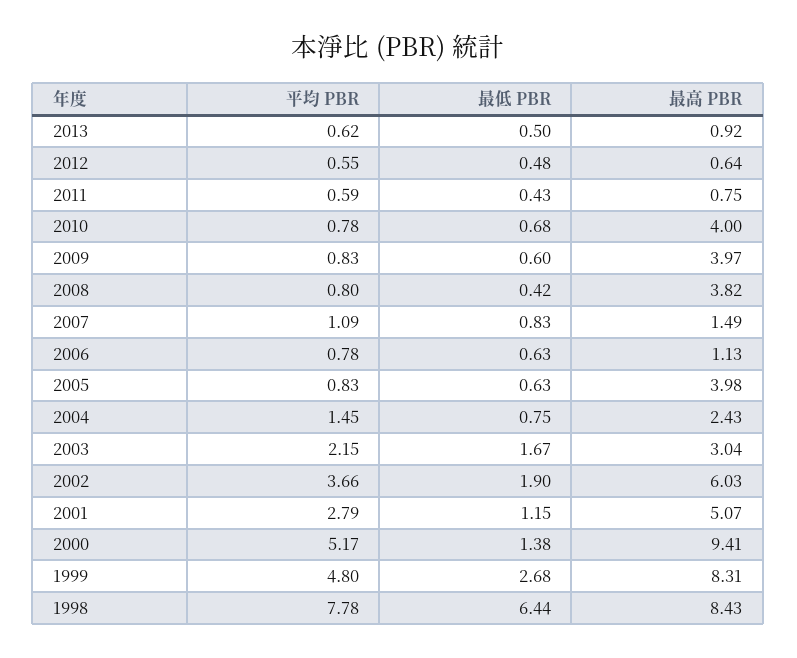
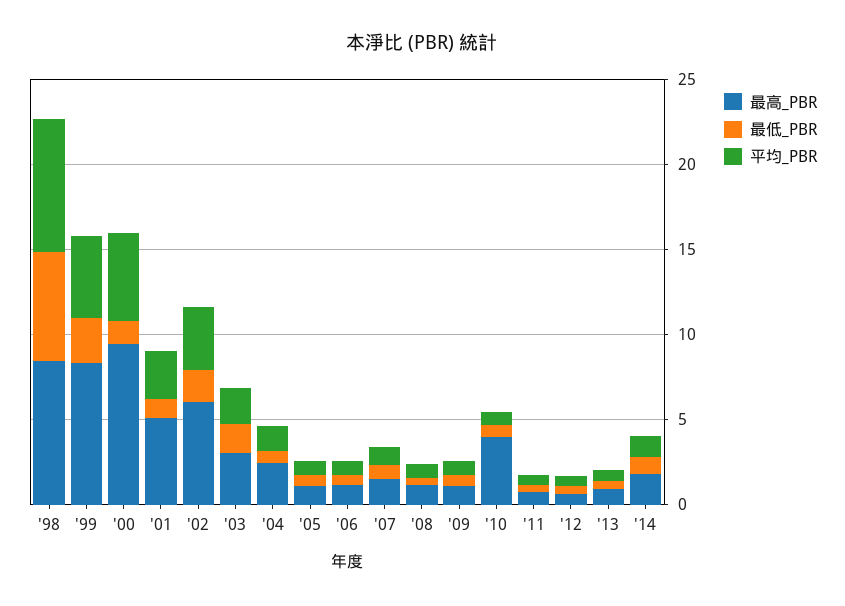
最高 PBR, 2009: 3.97 -> 1
最高 PBR, 2008: 3.82 -> 1
最高 PBR, 2005: 3.98 -> 1
最高 PBR, '14: none -> 2
最低 PBR, '14: none -> 1
平均 PBR, '14: none -> 1

